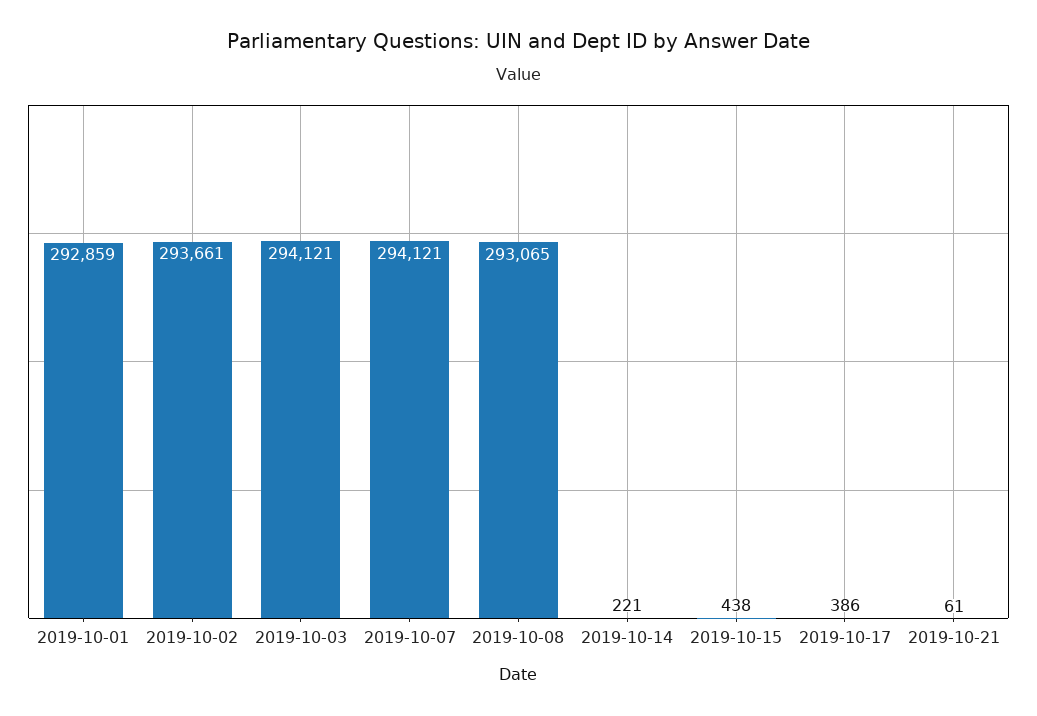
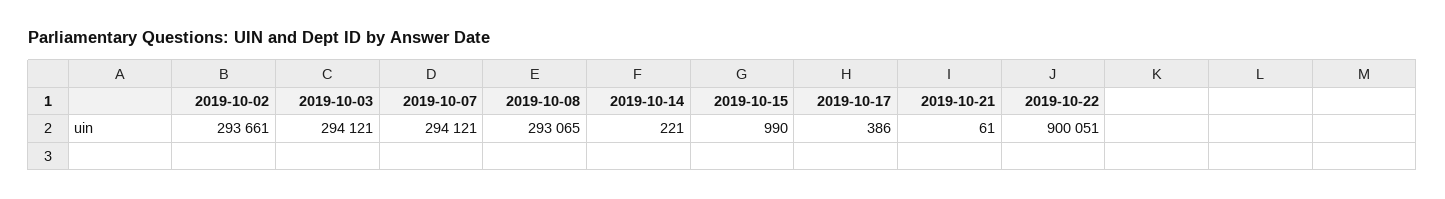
2019-10-01: 292859 -> none
2019-10-15: 438 -> 990
2019-10-22: none -> 900051

